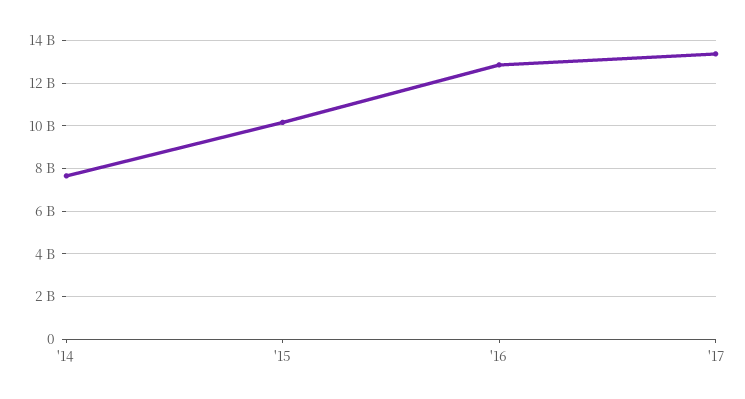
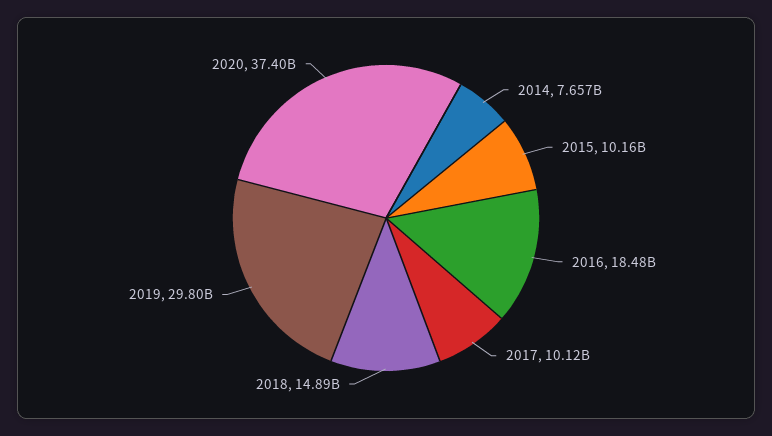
'16: 13000000000 -> 18480000000
'17: 13500000000 -> 10120000000
2018: none -> 14890000000
2019: none -> 29800000000
2020: none -> 37400000000

